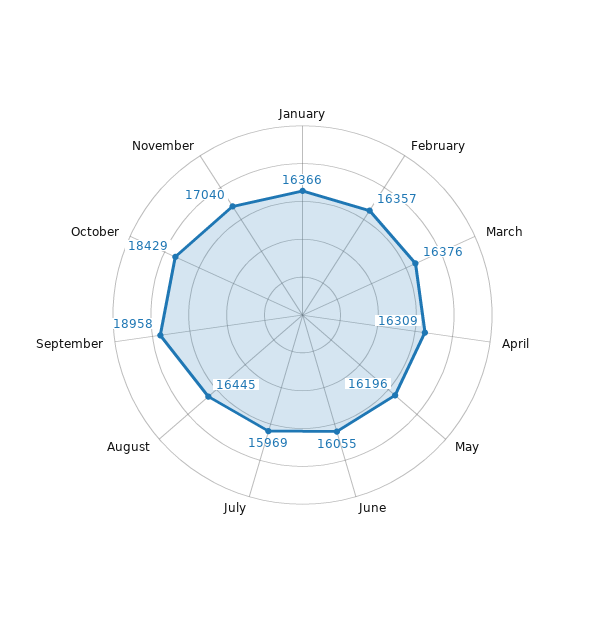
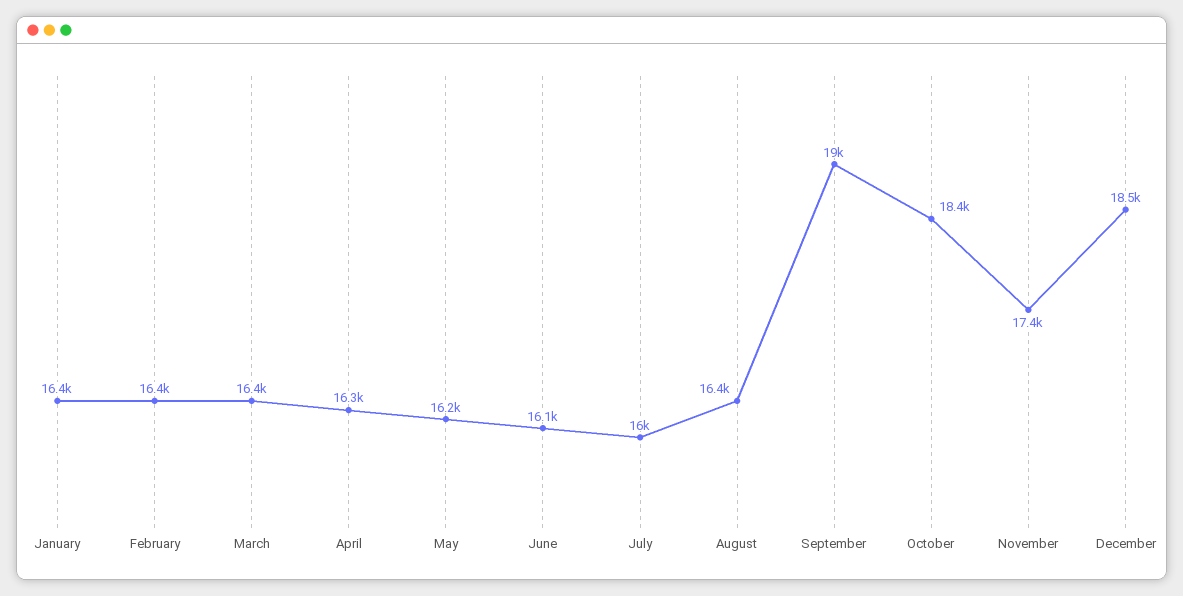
November: 17040 -> 17400
December: none -> 18500

